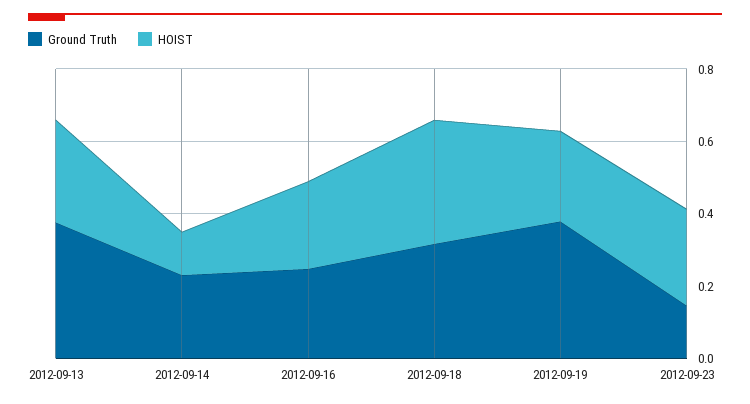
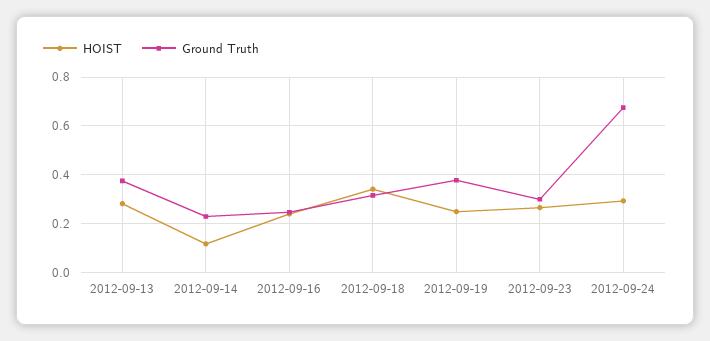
Ground Truth, 2012-09-23: 0.15 -> 0.3
HOIST, 2012-09-24: none -> 0.3
Ground Truth, 2012-09-24: none -> 0.675

